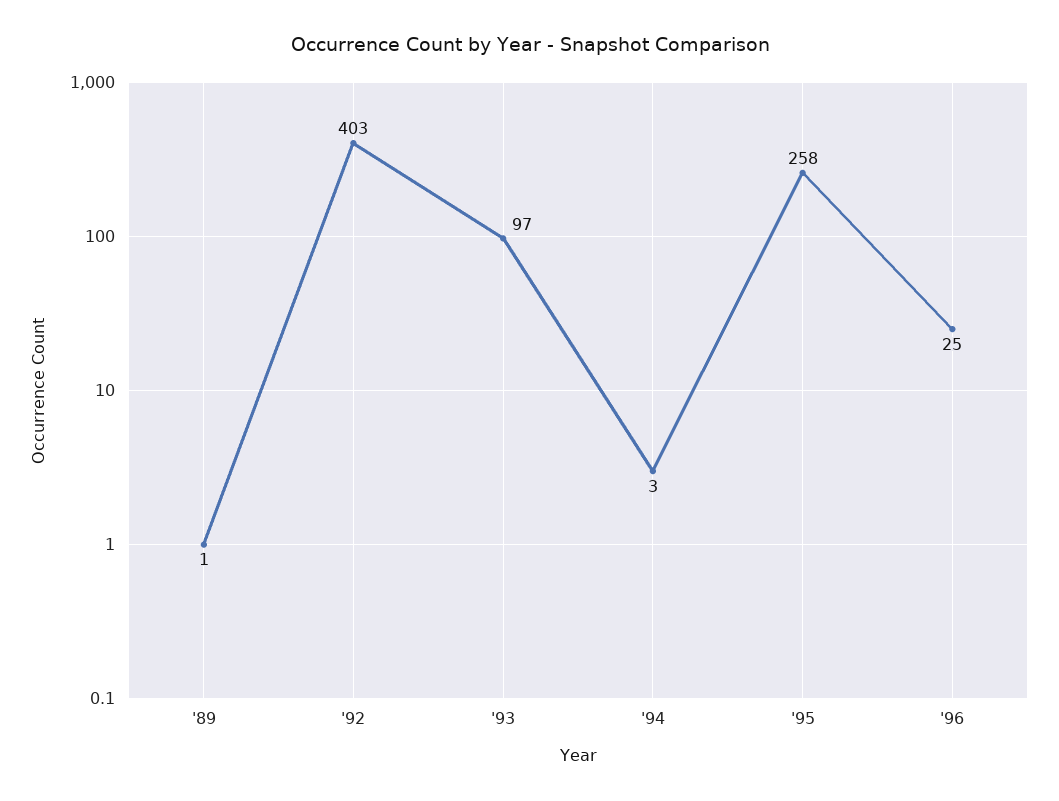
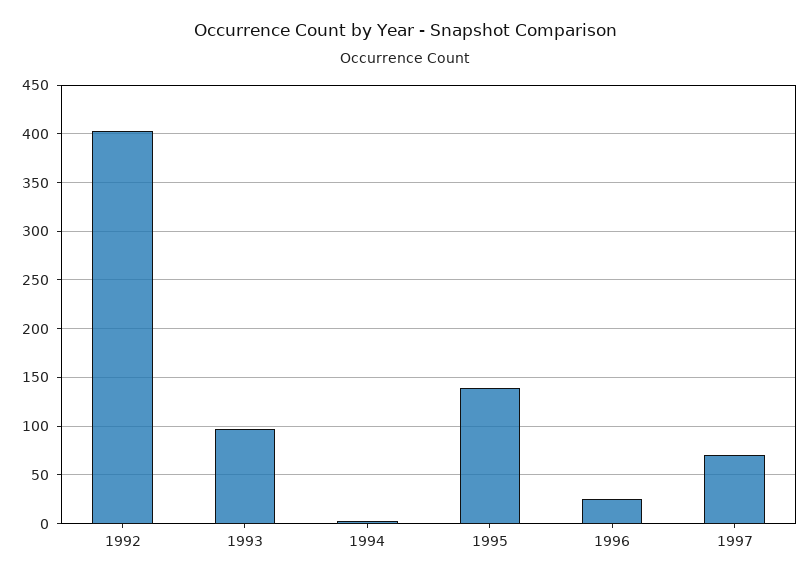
'89: 1 -> none
'95: 258 -> 140
1997: none -> 70

